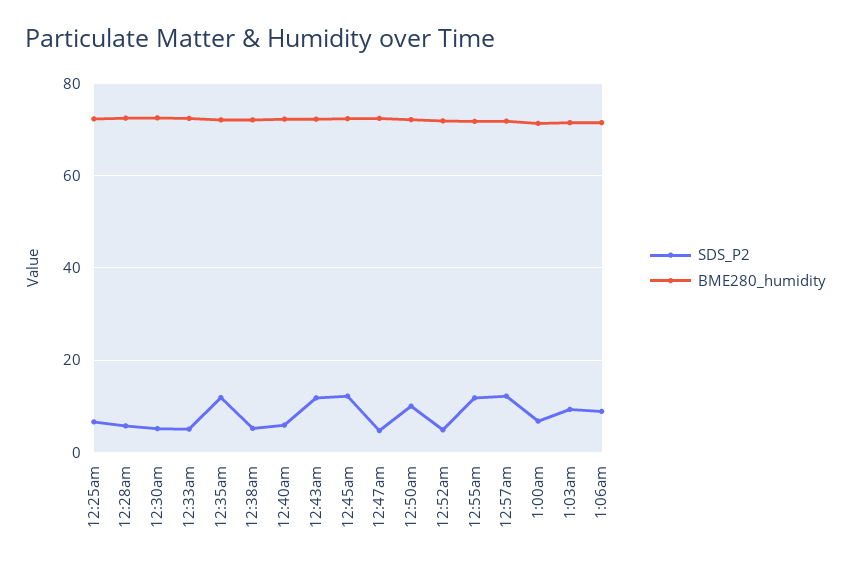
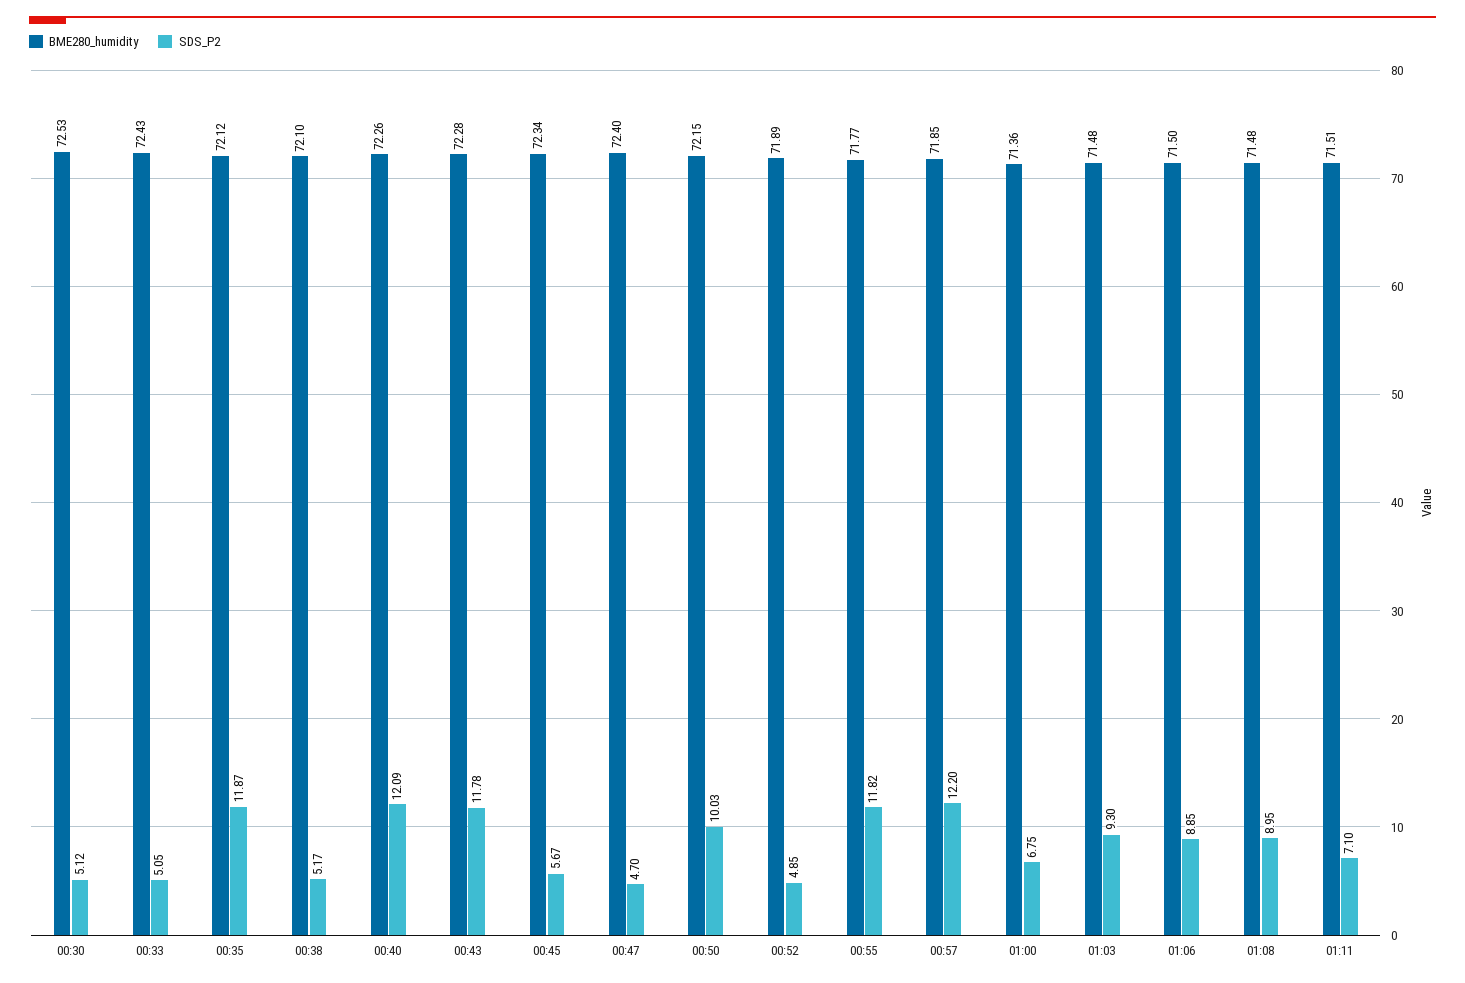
SDS_P2, 12:25am: 6 -> none
BME280_humidity, 12:25am: 72 -> none
SDS_P2, 12:28am: 6 -> none
BME280_humidity, 12:28am: 72 -> none
SDS_P2, 12:40am: 6 -> 12.09
SDS_P2, 12:45am: 12 -> 5.67
BME280_humidity, 01:08: none -> 71.48
SDS_P2, 01:08: none -> 8.95
BME280_humidity, 01:11: none -> 71.51
SDS_P2, 01:11: none -> 7.1

